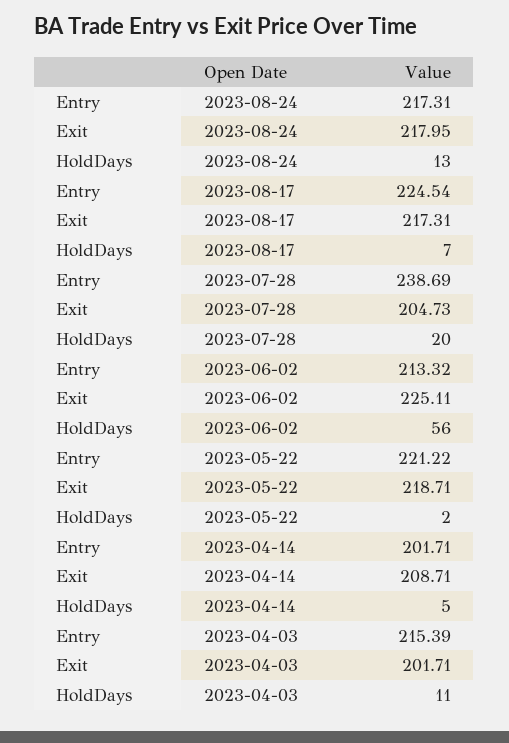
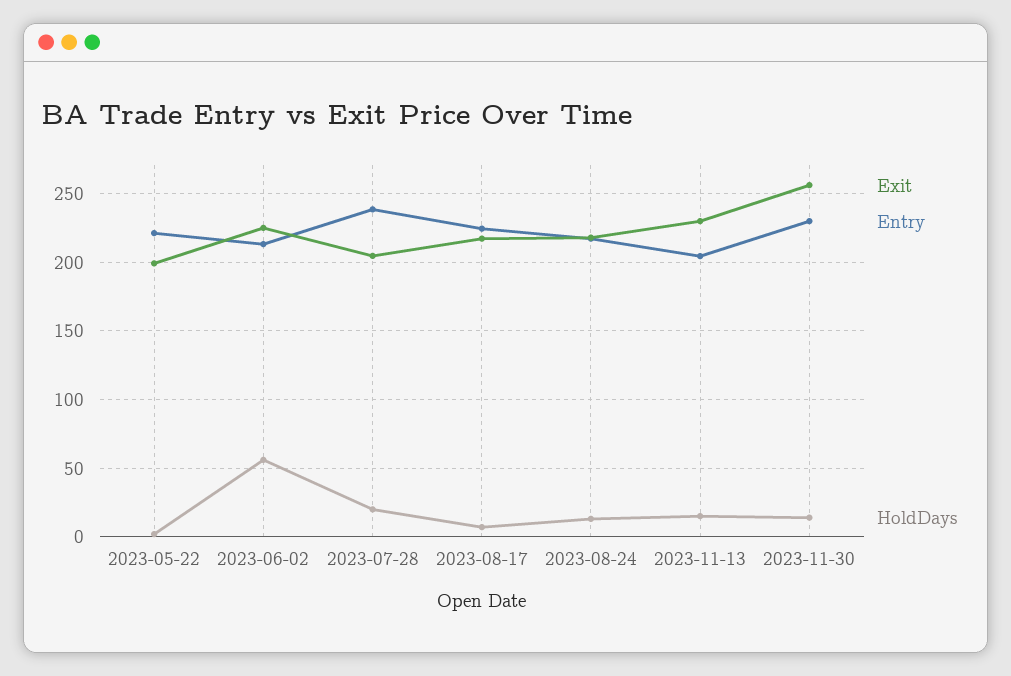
Exit, 2023-05-22: 218.71 -> 200
Entry, 2023-04-14: 201.71 -> none
Exit, 2023-04-14: 208.71 -> none
HoldDays, 2023-04-14: 5 -> none
Entry, 2023-04-03: 215.39 -> none
Exit, 2023-04-03: 201.71 -> none
HoldDays, 2023-04-03: 11 -> none
Exit, 2023-11-13: none -> 230
Entry, 2023-11-13: none -> 205
HoldDays, 2023-11-13: none -> 15
Exit, 2023-11-30: none -> 255
Entry, 2023-11-30: none -> 230
HoldDays, 2023-11-30: none -> 15

